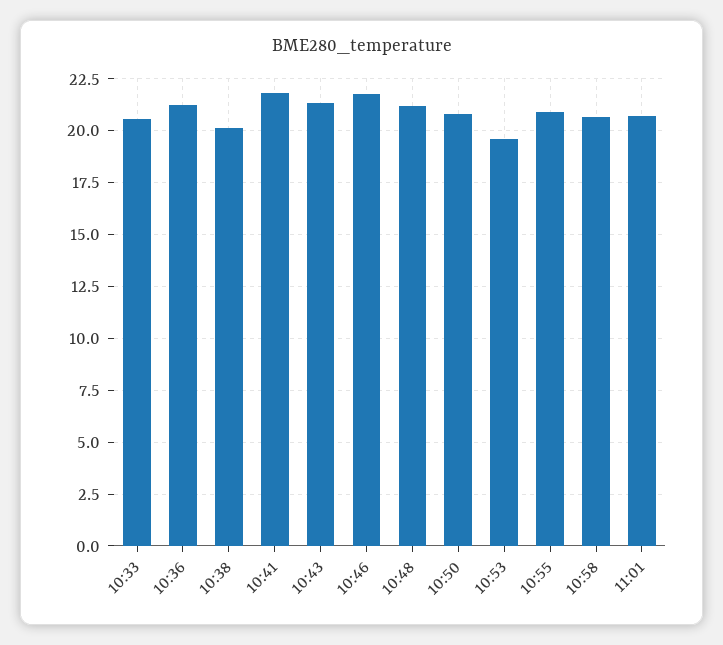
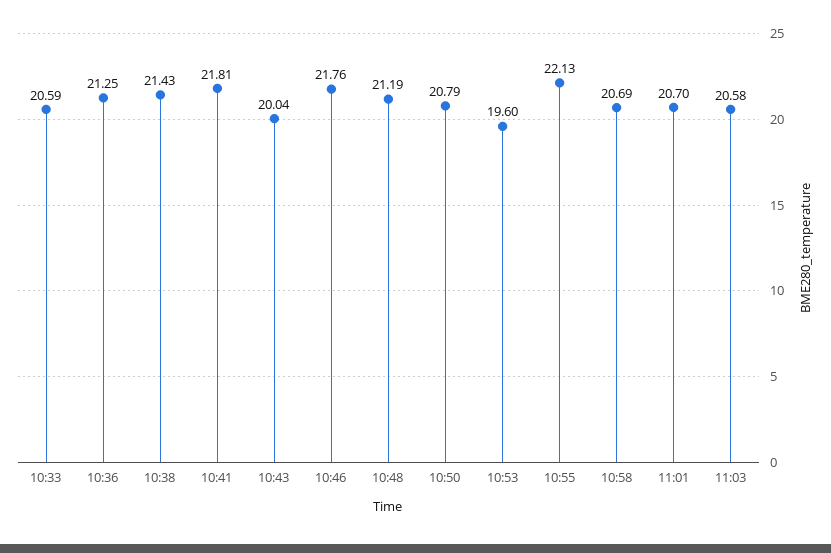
10:38: 20 -> 21.43
10:43: 21.5 -> 20.04
10:55: 21 -> 22.13
11:03: none -> 20.58

